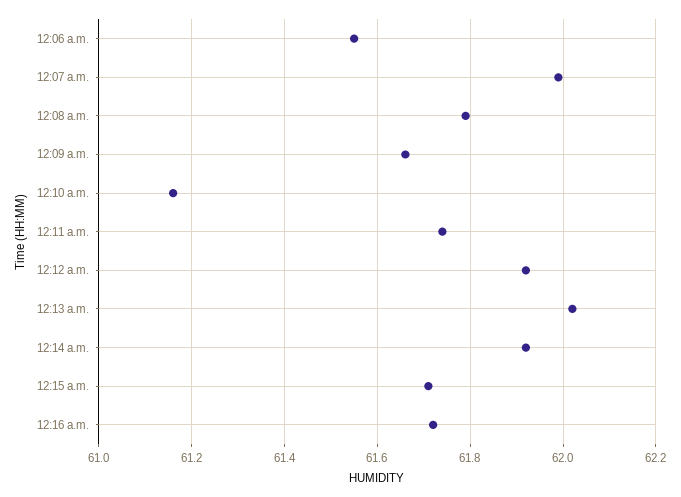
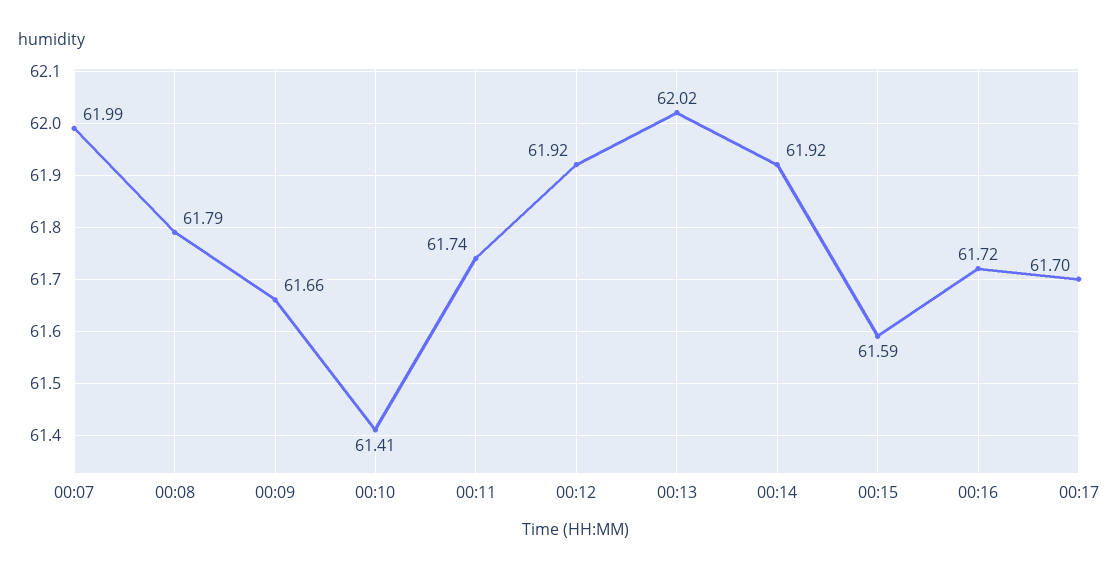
12:06 a.m.: 61.55 -> none
12:10 a.m.: 61.15 -> 61.41
12:15 a.m.: 61.7 -> 61.59
00:17: none -> 61.7

